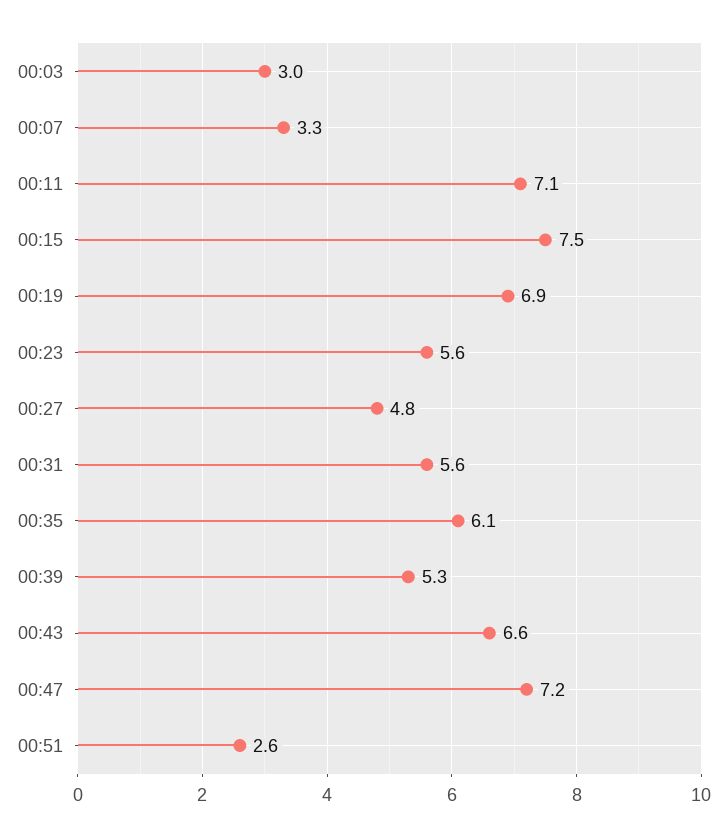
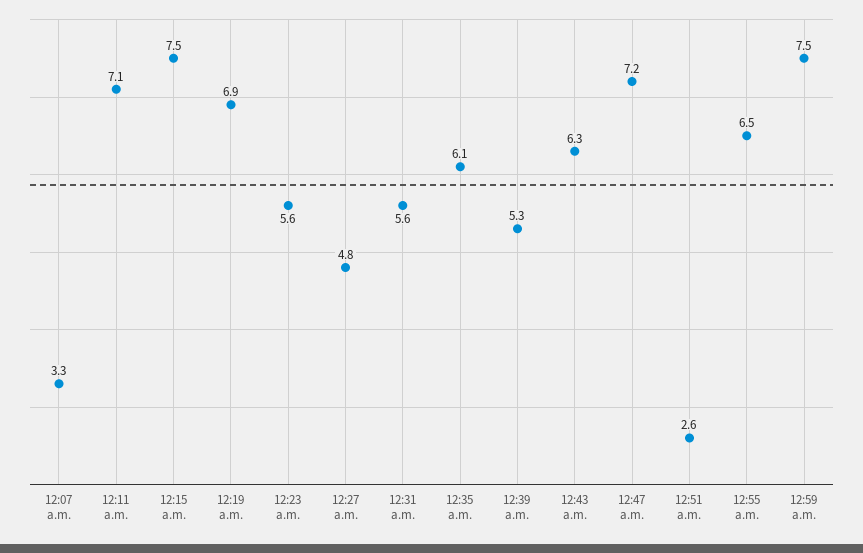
00:03: 3 -> none
00:43: 6.6 -> 6.3
12:55 a.m.: none -> 6.5
12:59 a.m.: none -> 7.5

